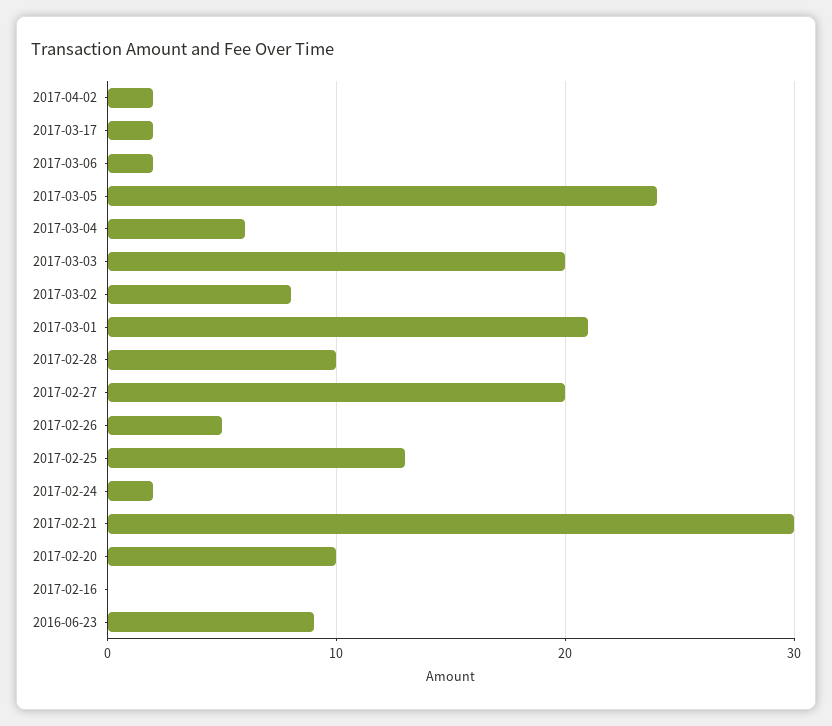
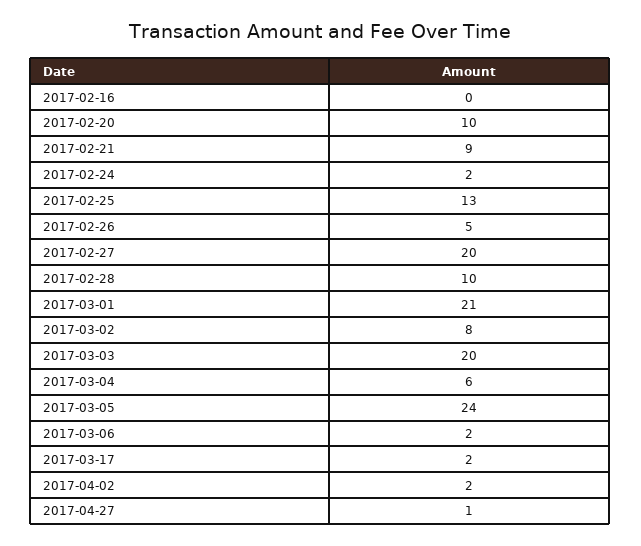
2017-02-21: 30 -> 9
2016-06-23: 9 -> none
2017-04-27: none -> 1

